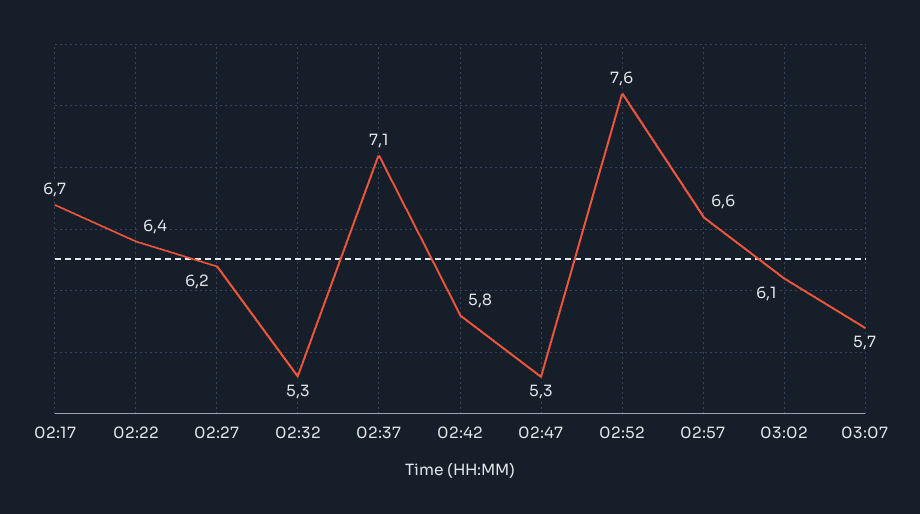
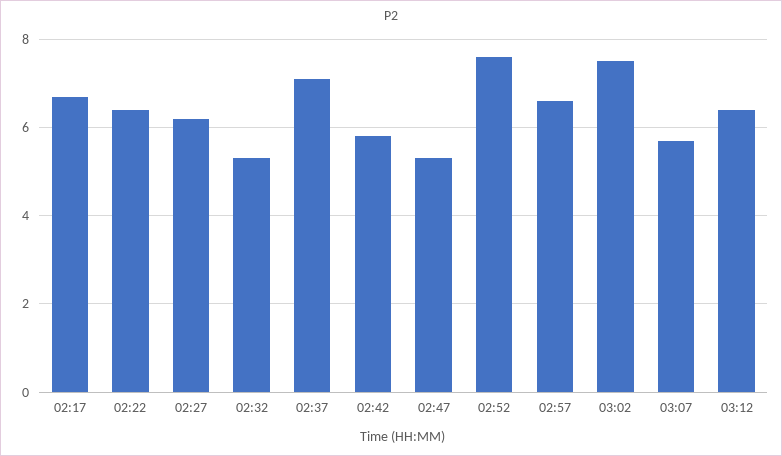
03:02: 6.1 -> 7.5
03:12: none -> 6.5

